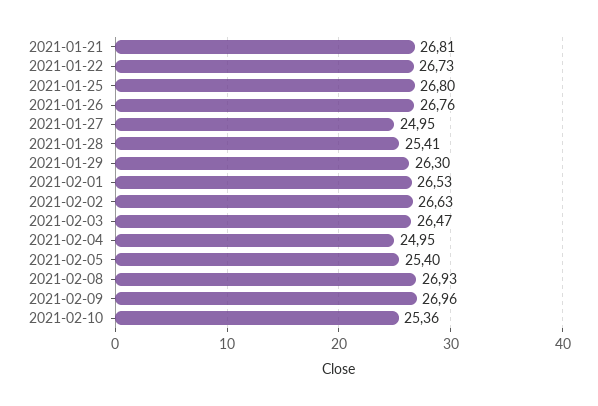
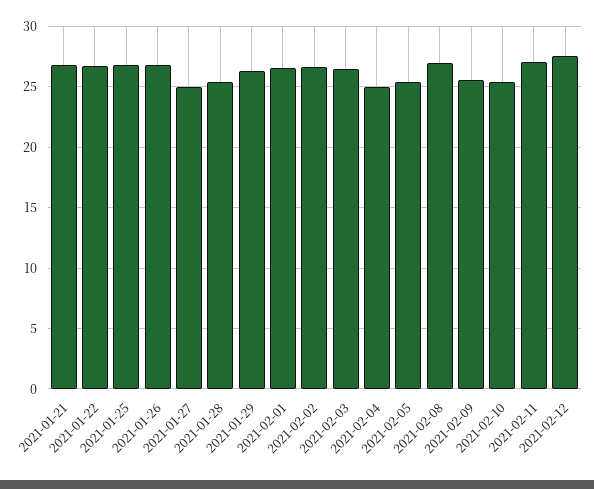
2021-02-09: 26.96 -> 25.5
2021-02-11: none -> 27
2021-02-12: none -> 27.5

